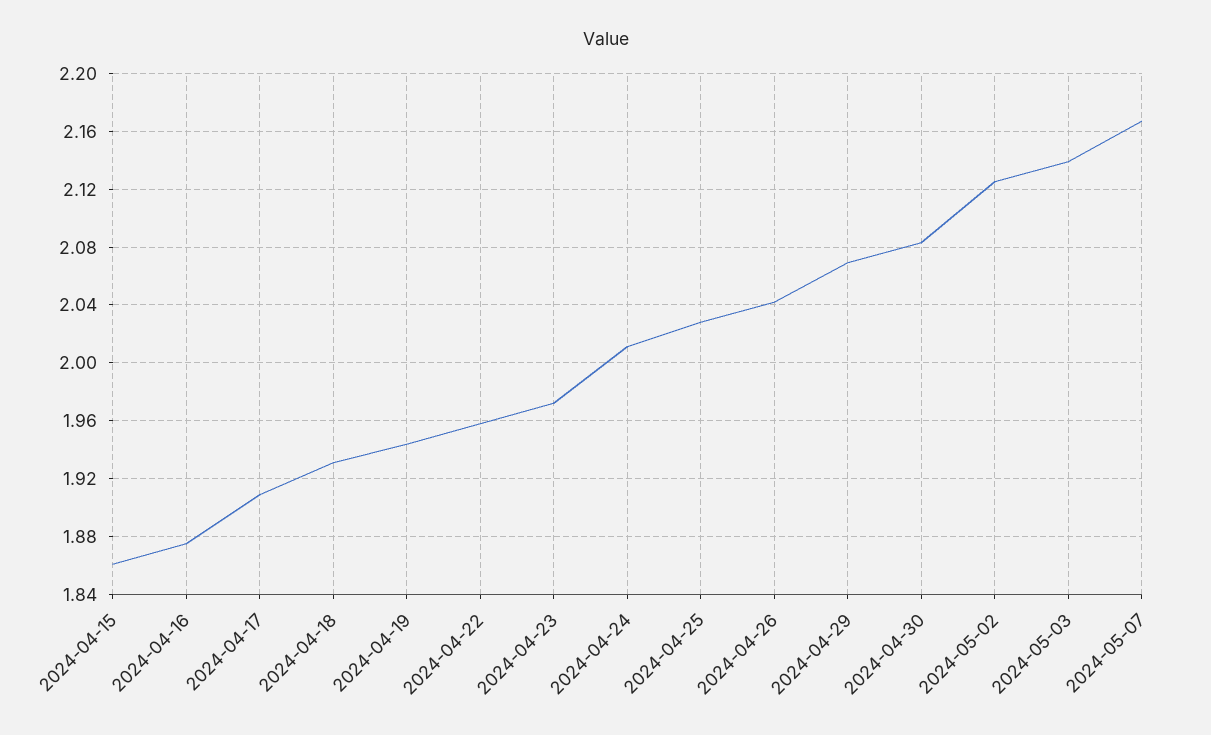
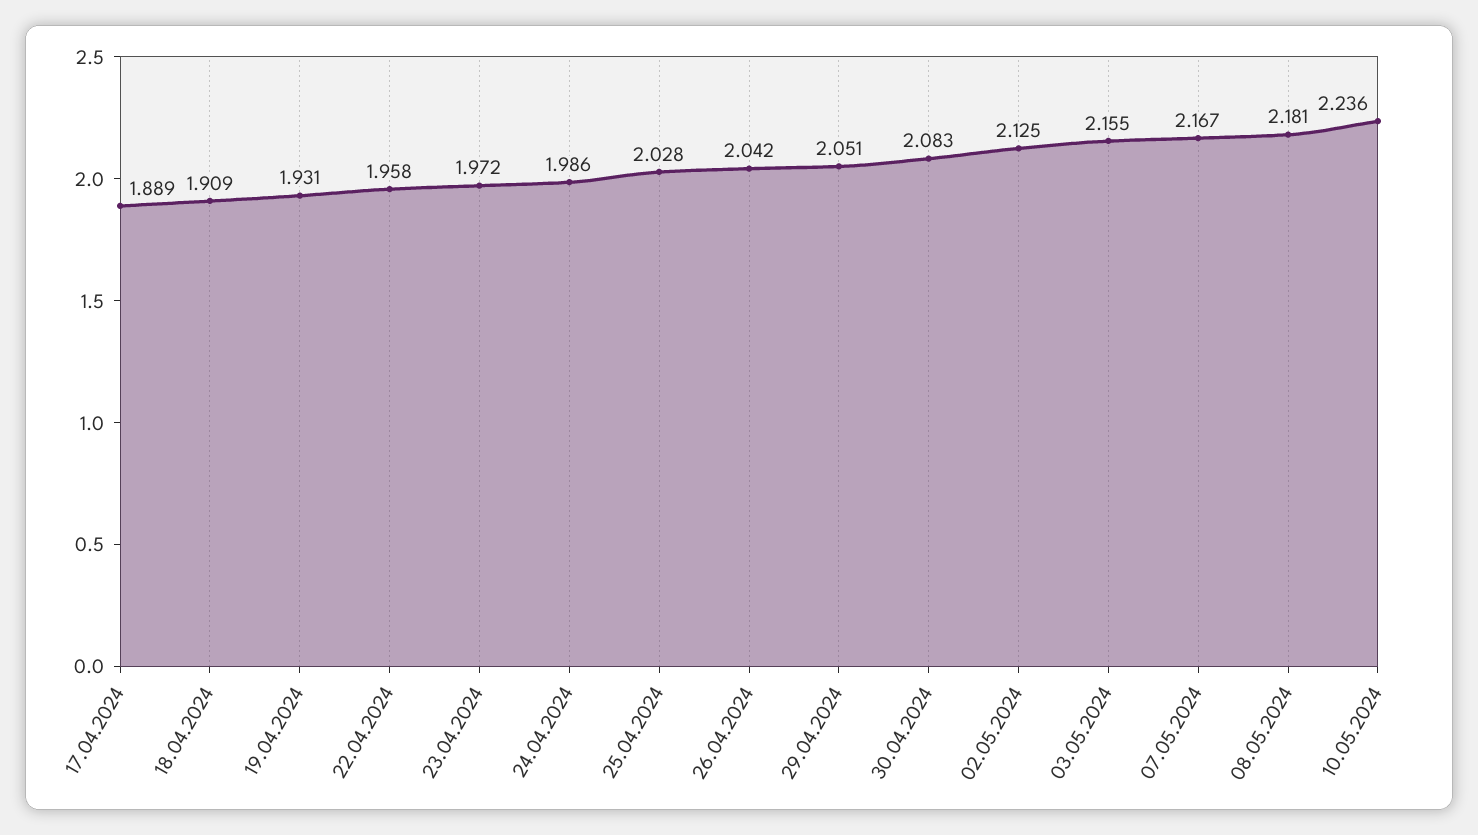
2024-04-15: 1.86 -> none
2024-04-16: 1.875 -> none
2024-04-17: 1.91 -> 1.889
2024-04-18: 1.93 -> 1.909
2024-04-19: 1.945 -> 1.931
2024-04-24: 2.01 -> 1.986
2024-04-29: 2.07 -> 2.051
2024-05-03: 2.14 -> 2.155
08.05.2024: none -> 2.181
10.05.2024: none -> 2.236

